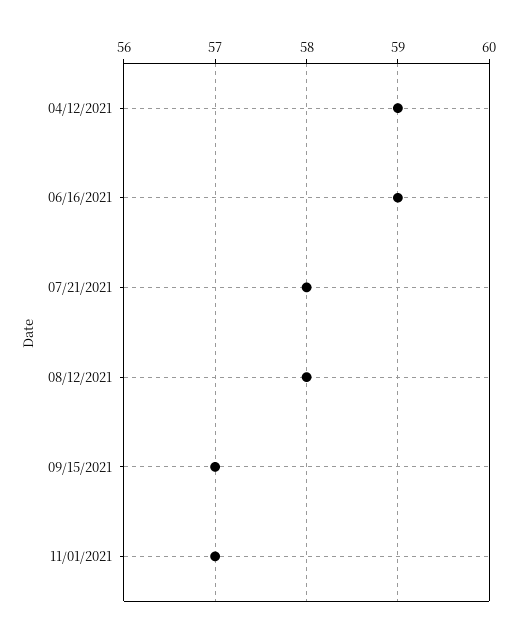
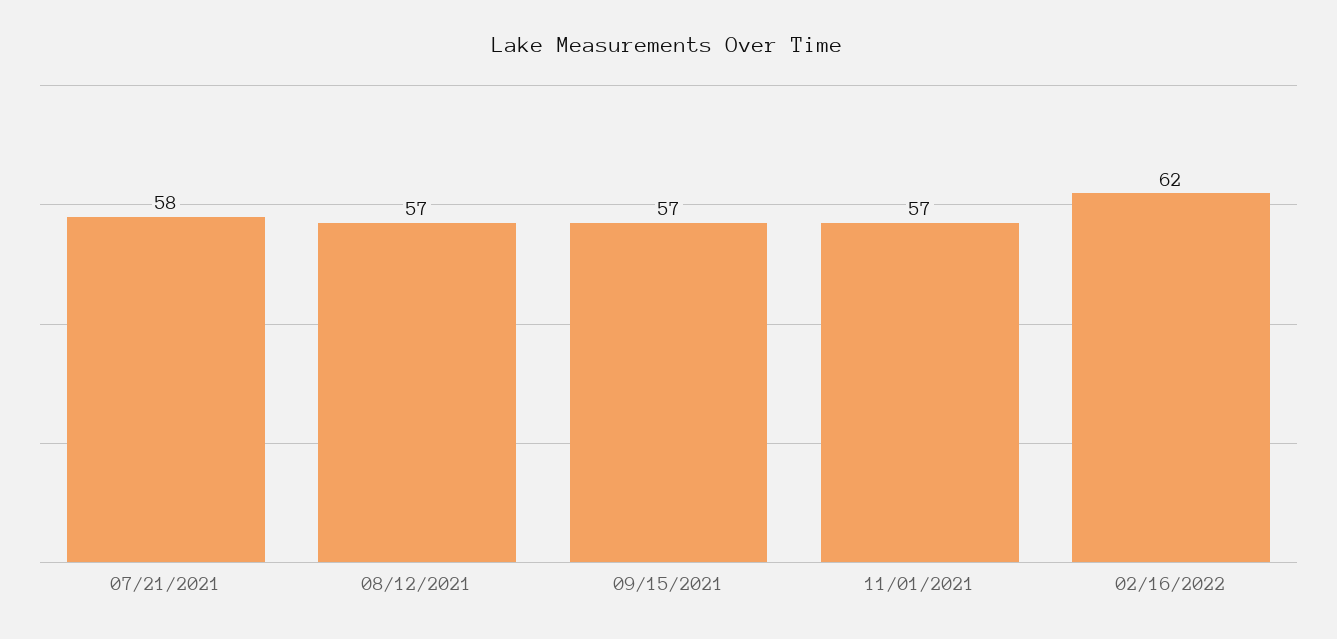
04/12/2021: 59 -> none
06/16/2021: 59 -> none
08/12/2021: 58 -> 57
02/16/2022: none -> 62

